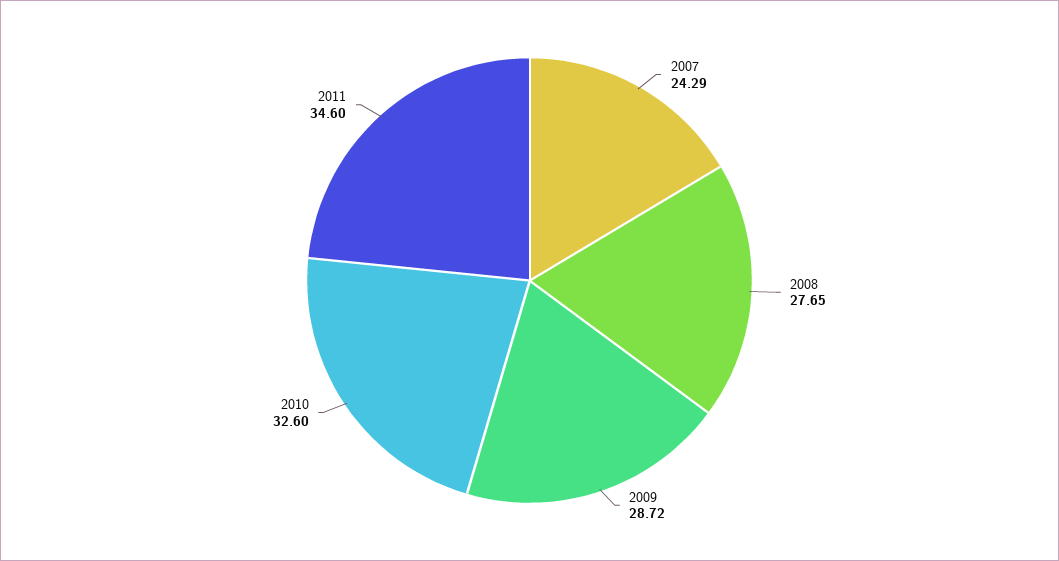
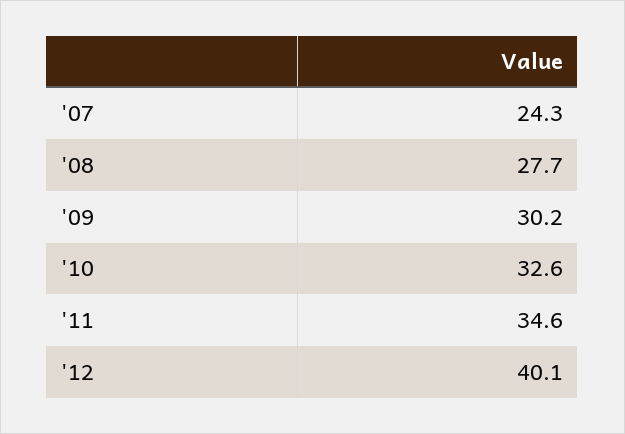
2009: 28.72 -> 30.2
'12: none -> 40.1

